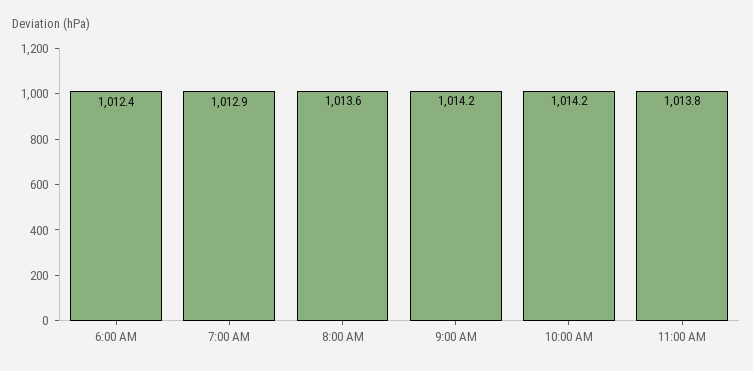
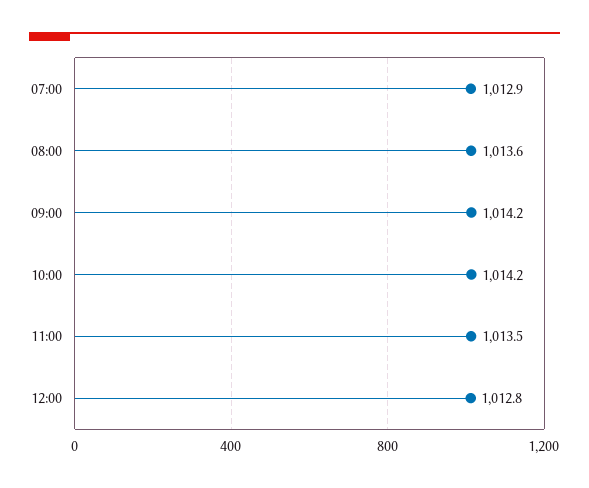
6:00 AM: 1012.4 -> none
11:00 AM: 1013.8 -> 1013.5
12:00: none -> 1012.8

